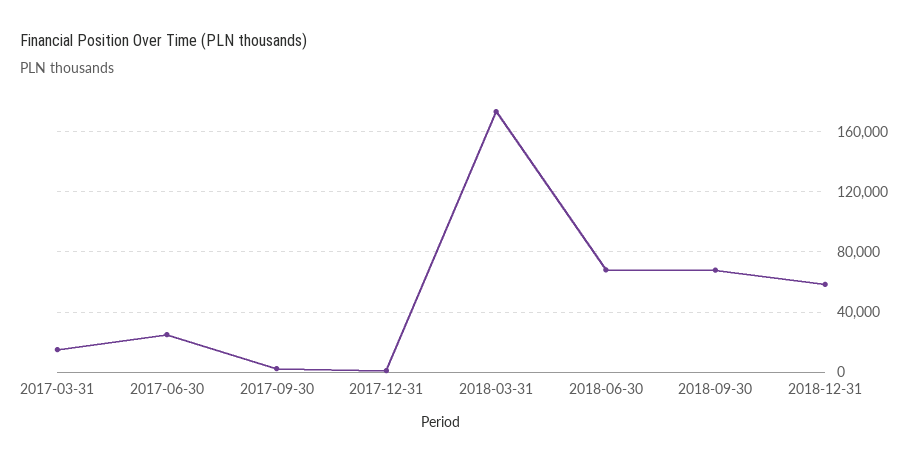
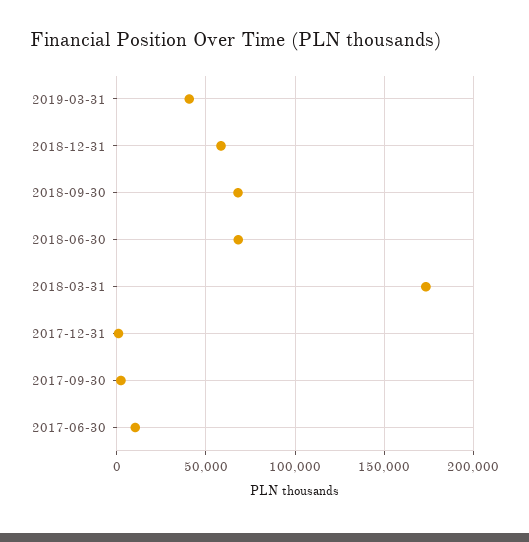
2017-03-31: 15000 -> none
2017-06-30: 25000 -> 10000
2019-03-31: none -> 40000

